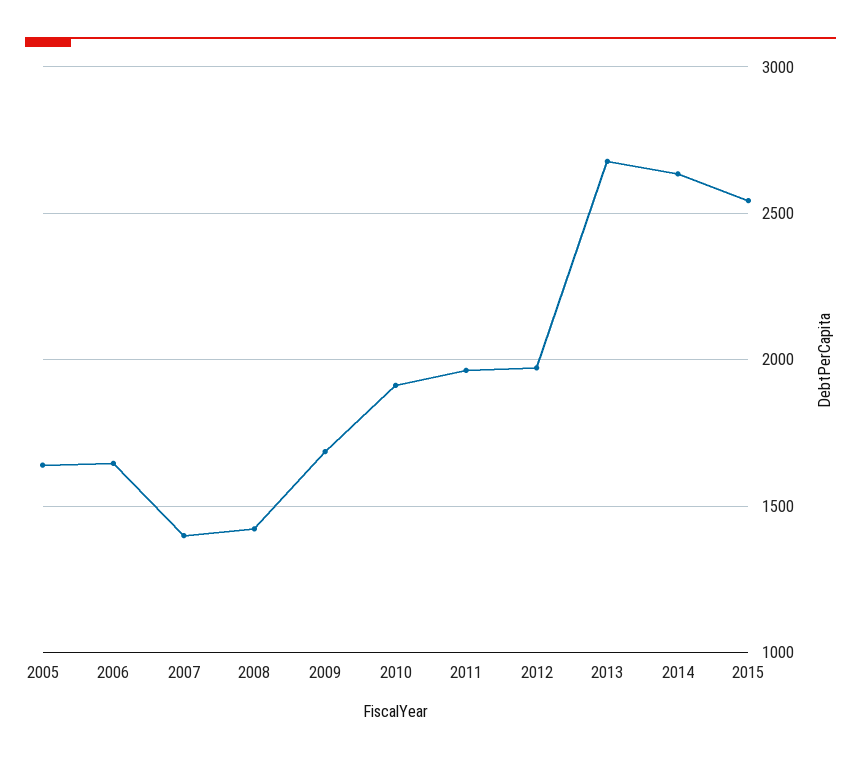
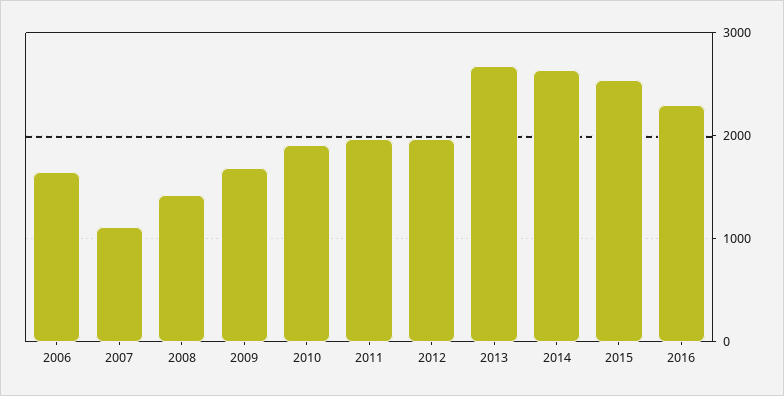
2005: 1650 -> none
2007: 1400 -> 1100
2016: none -> 2300

